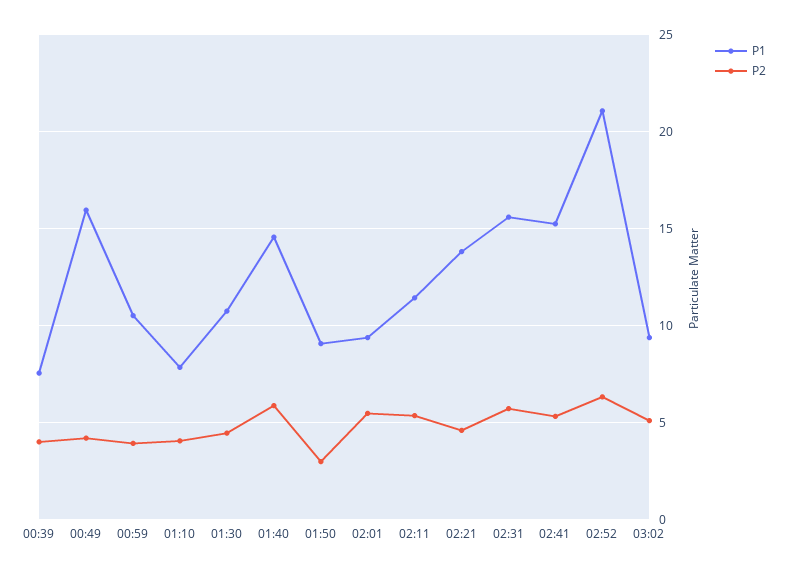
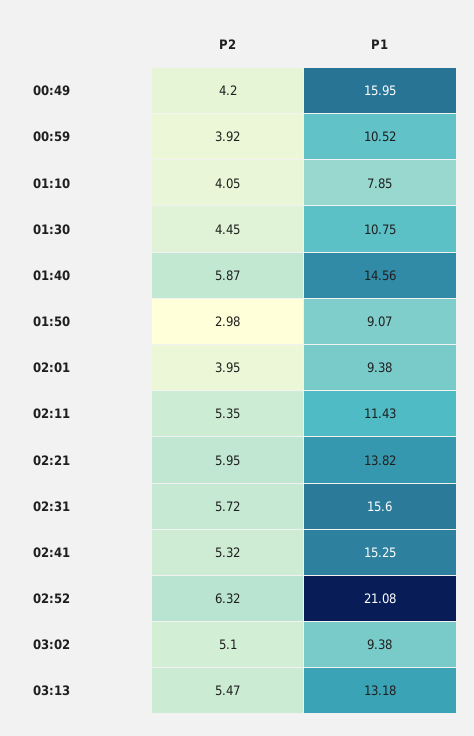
P1, 00:39: 7.5 -> none
P2, 00:39: 4 -> none
P2, 02:01: 5.5 -> 3.95
P2, 02:21: 4.5 -> 5.95
P2, 03:13: none -> 5.47
P1, 03:13: none -> 13.18

